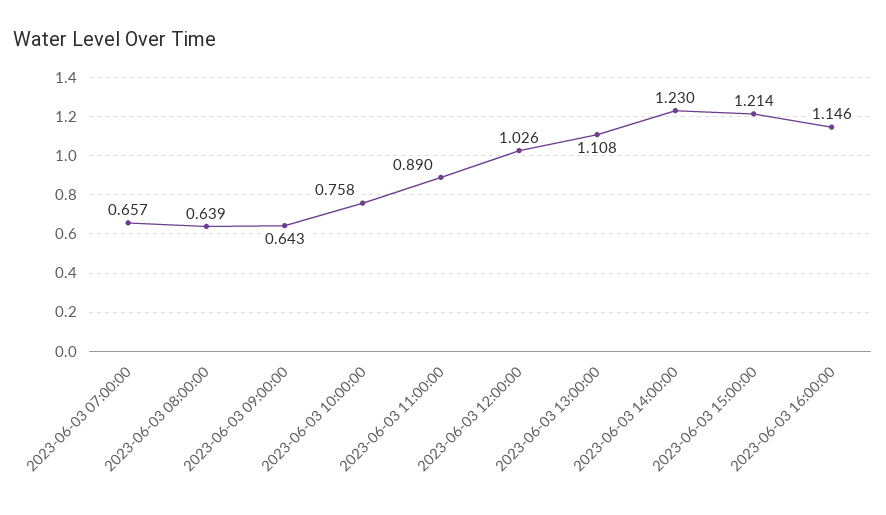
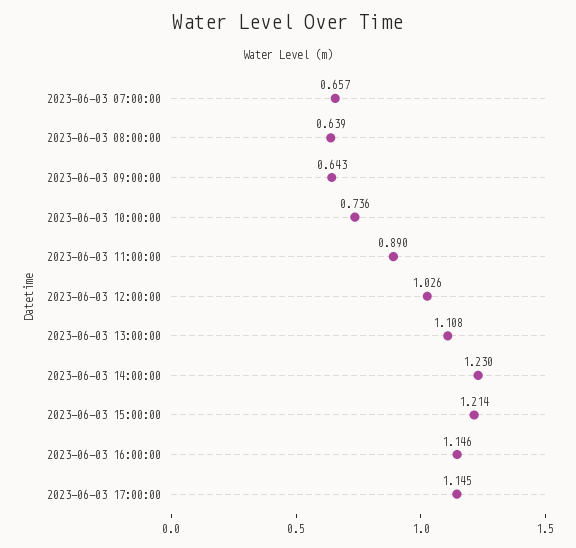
2023-06-03 10:00:00: 0.758 -> 0.736
2023-06-03 17:00:00: none -> 1.145

